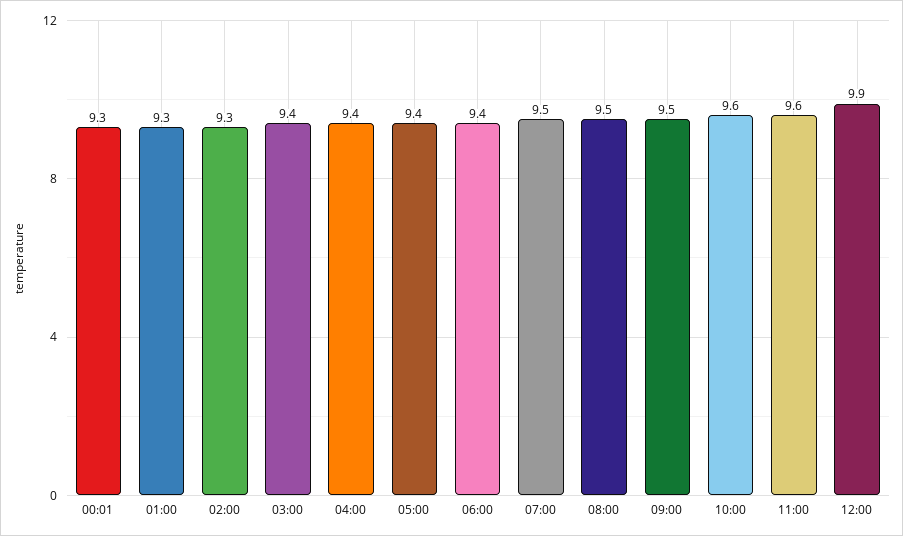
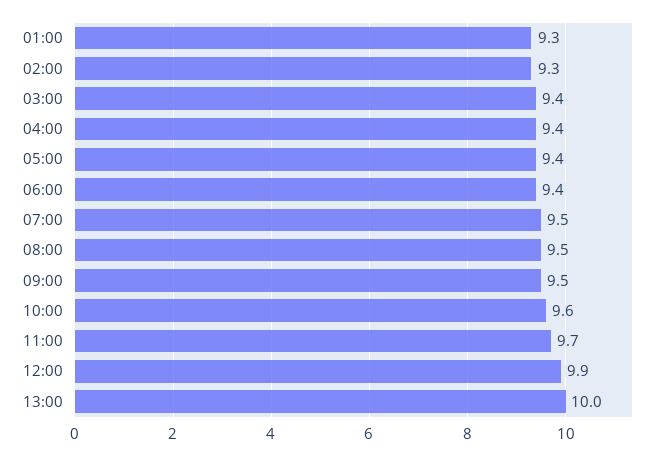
00:01: 9.3 -> none
11:00: 9.6 -> 9.7
13:00: none -> 10

